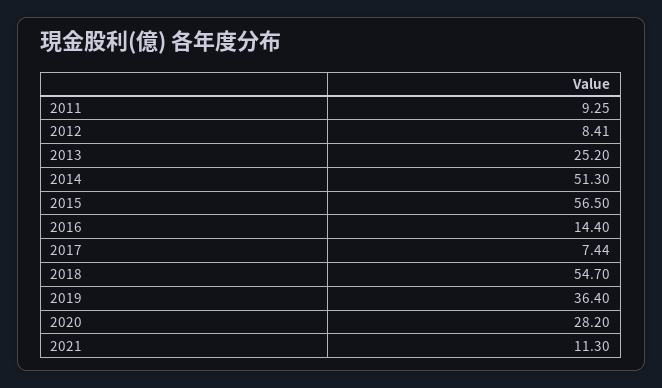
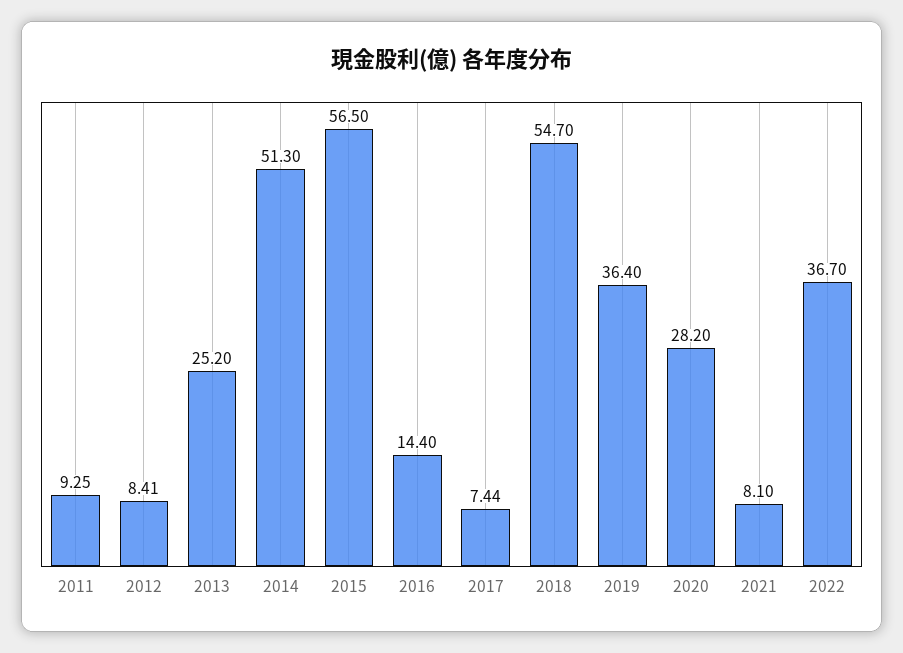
2021: 11.3 -> 8.1
2022: none -> 36.7

